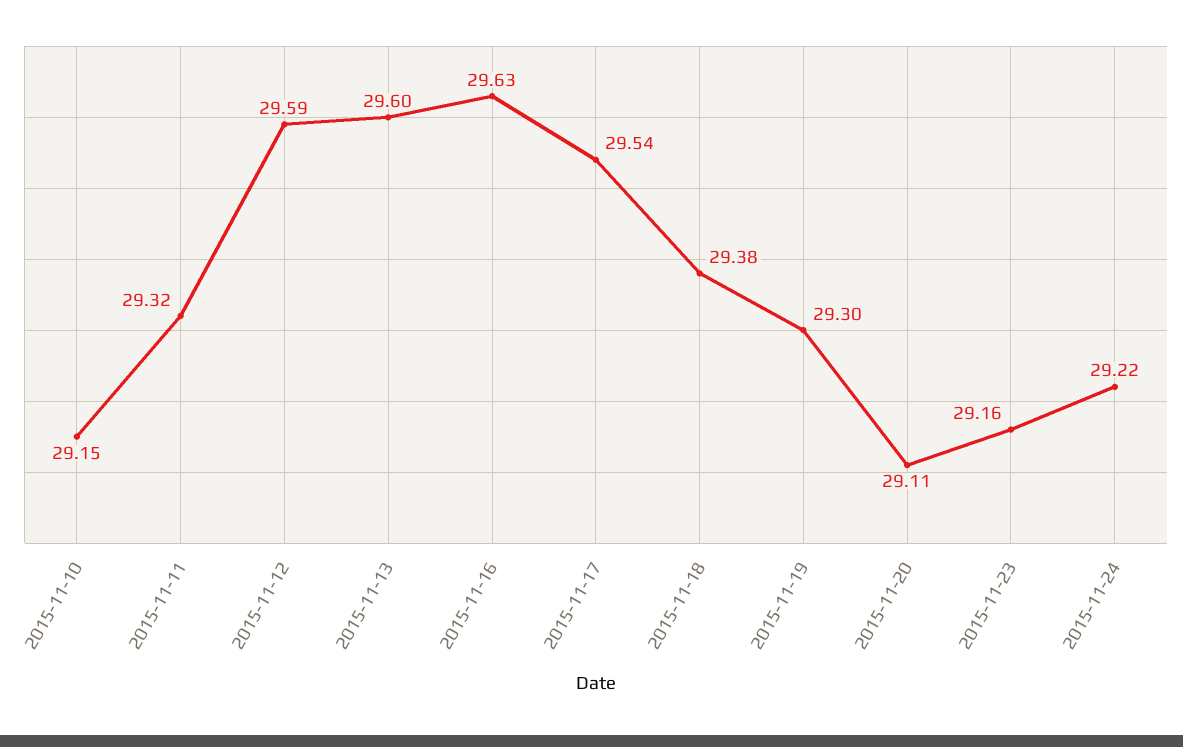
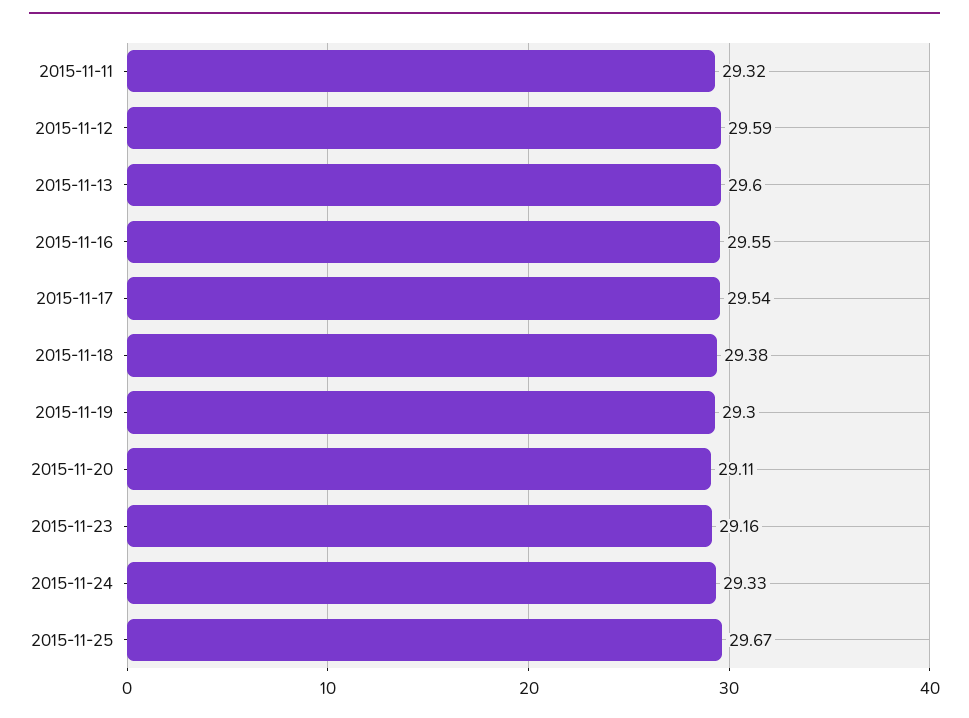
2015-11-10: 29.15 -> none
2015-11-16: 29.63 -> 29.55
2015-11-24: 29.22 -> 29.33
2015-11-25: none -> 29.67

